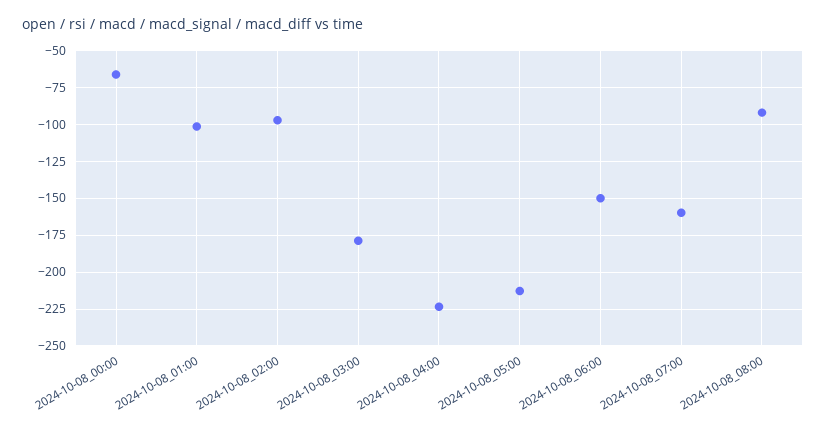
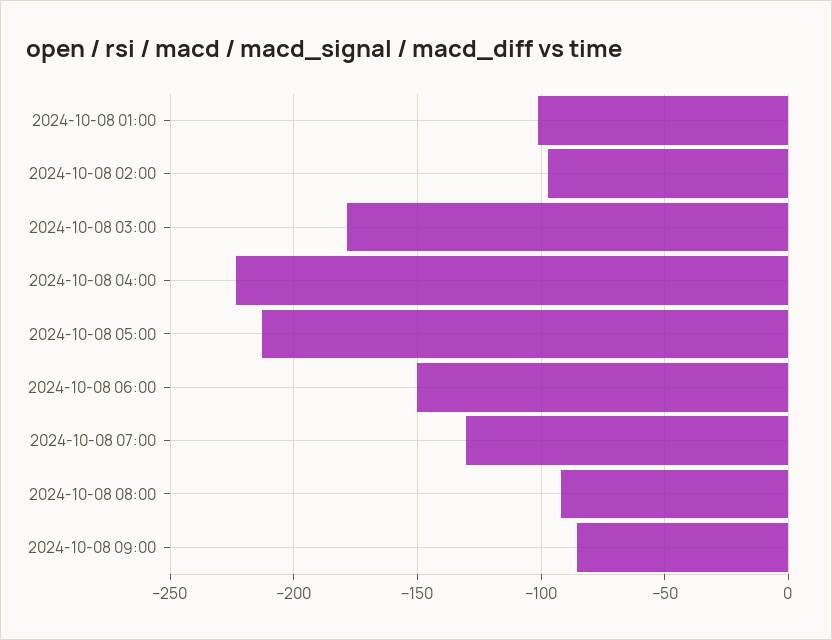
2024-10-08_00:00: -65 -> none
2024-10-08_07:00: -160 -> -130
2024-10-08 09:00: none -> -85

